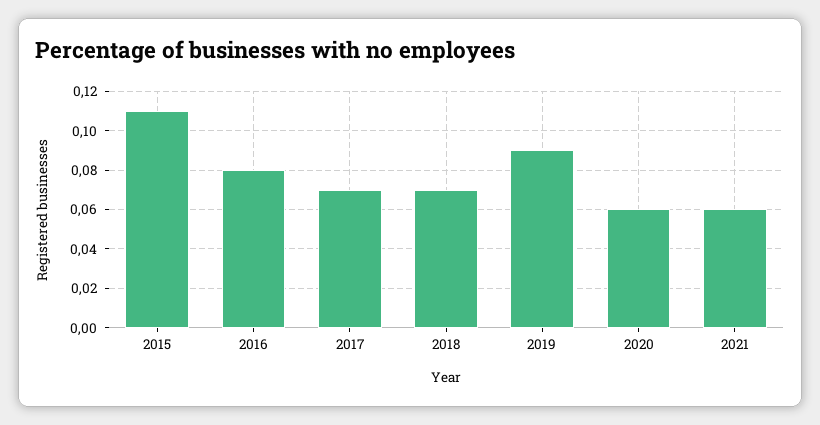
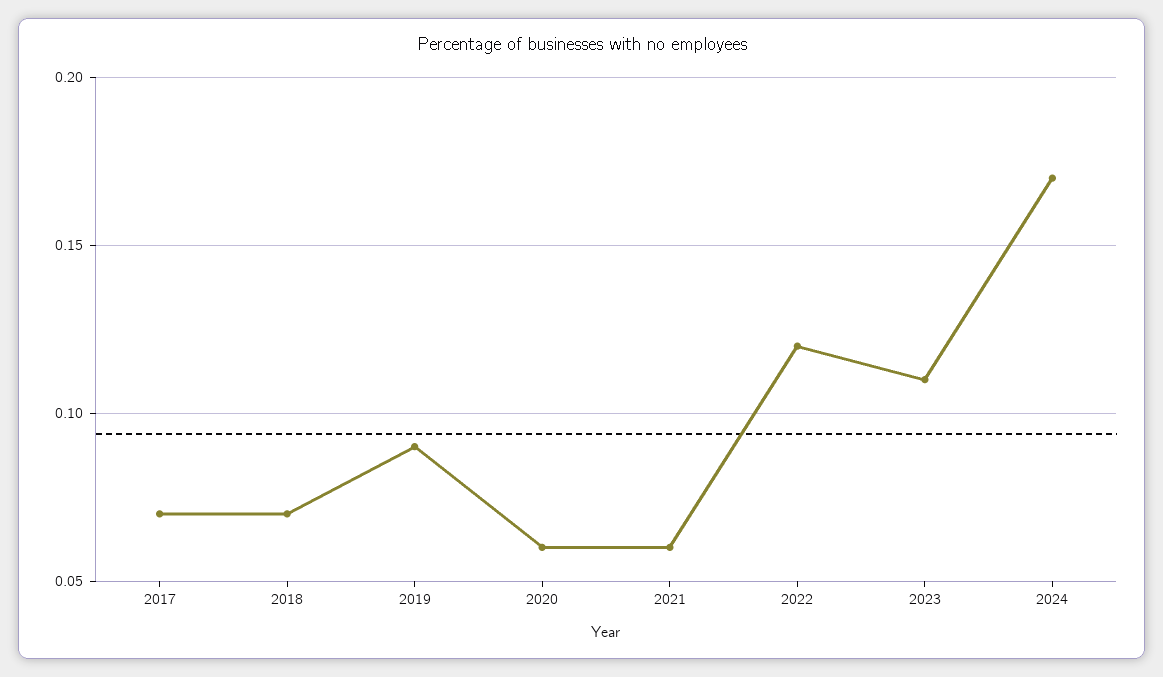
2015: 0.11 -> none
2016: 0.08 -> none
2022: none -> 0.12
2023: none -> 0.11
2024: none -> 0.17

